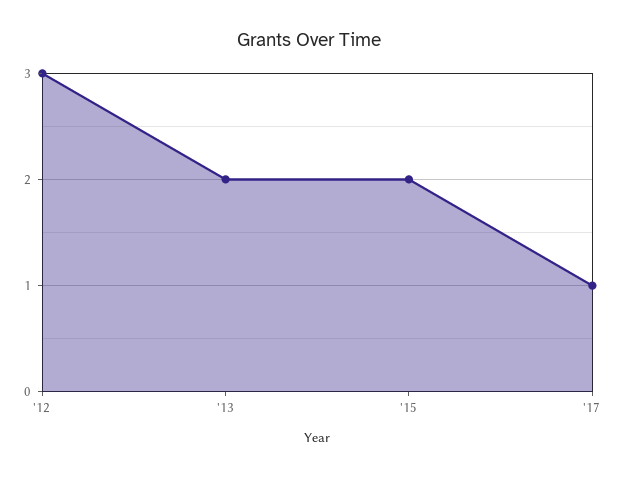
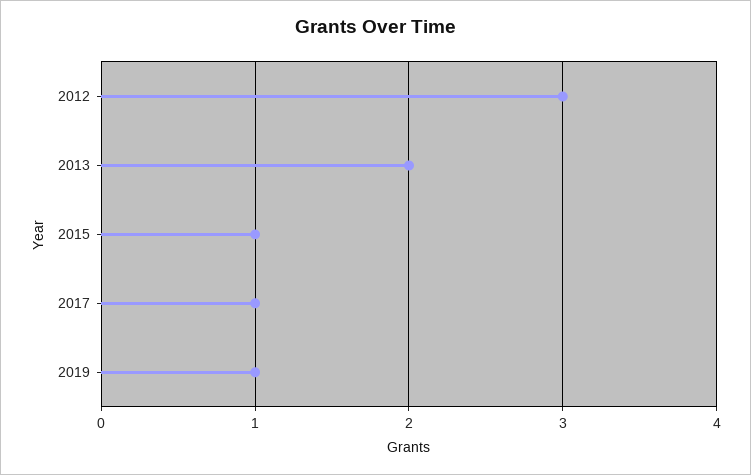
'15: 2 -> 1
2019: none -> 1

